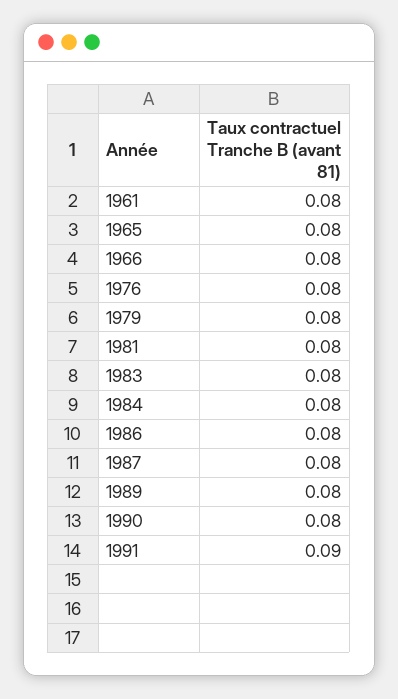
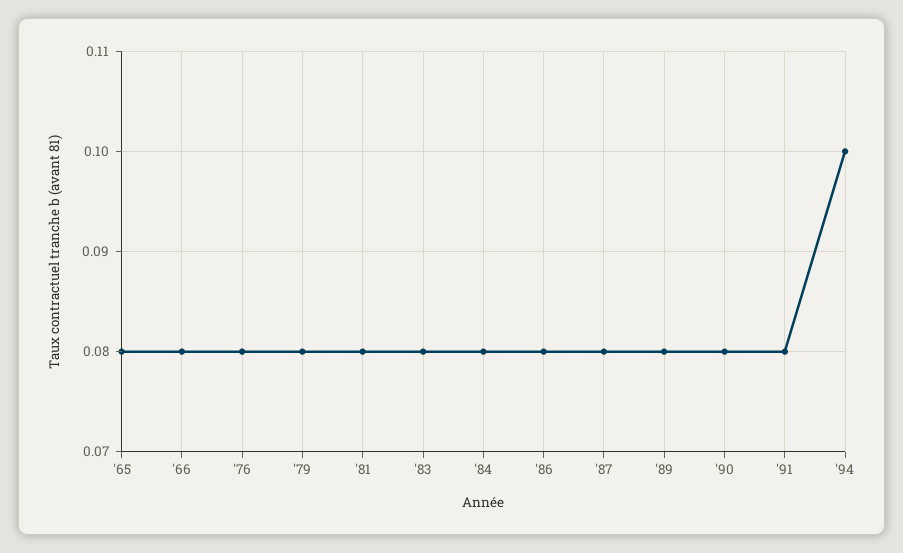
1961: 0.08 -> none
1991: 0.09 -> 0.08
'94: none -> 0.1

